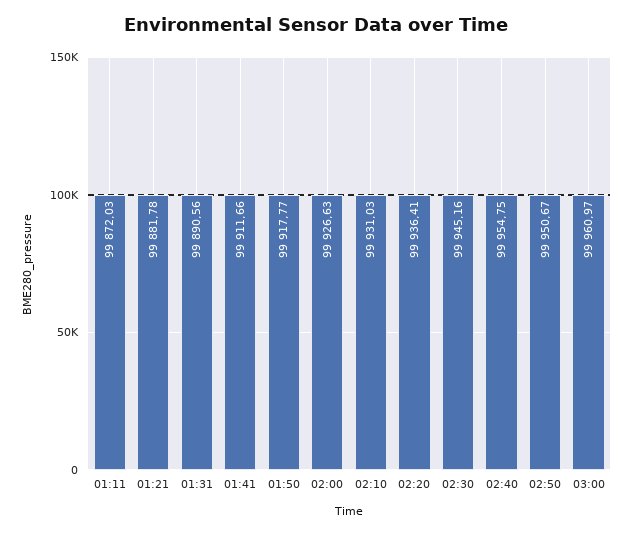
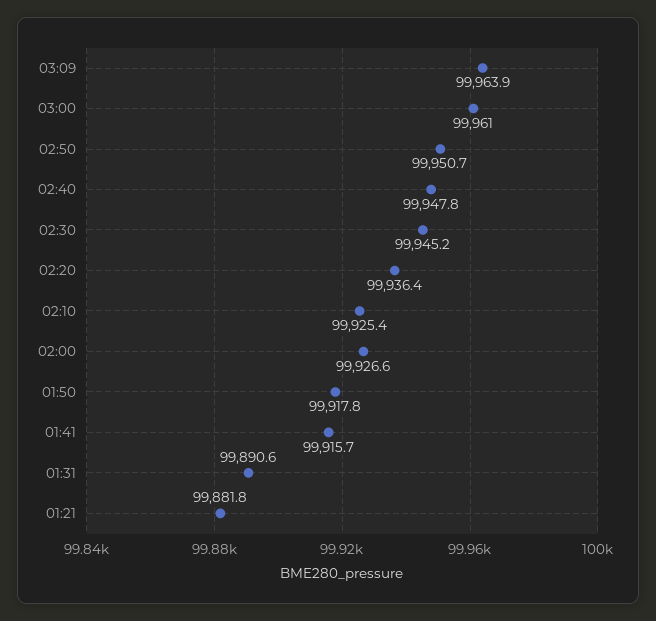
01:11: 99872.03 -> none
01:41: 99911.66 -> 99915.7
02:10: 99931.03 -> 99925.4
02:40: 99954.75 -> 99947.8
03:09: none -> 99963.9

